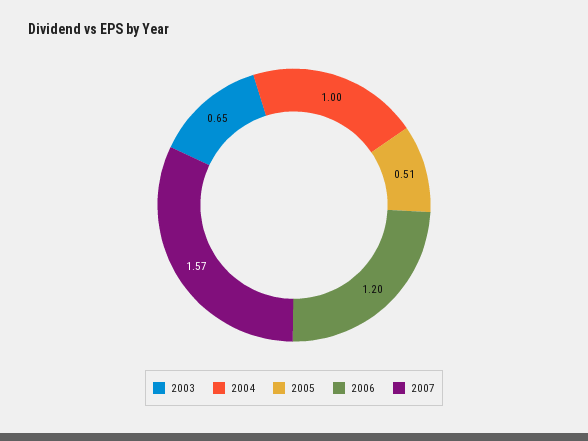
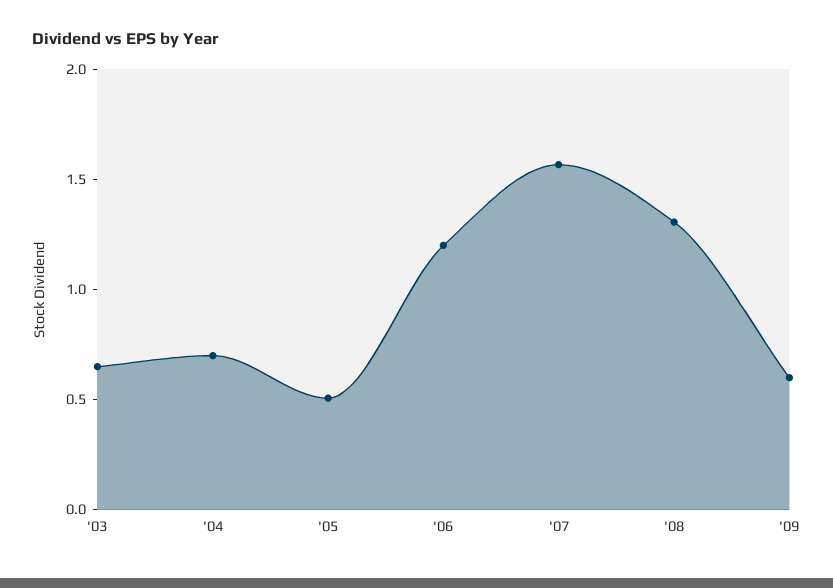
2004: 1 -> 0.7
'08: none -> 1.3
'09: none -> 0.6

